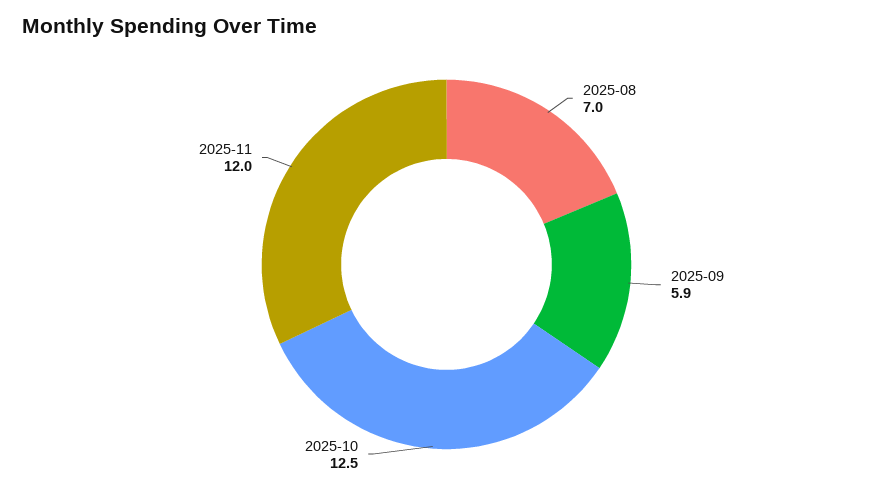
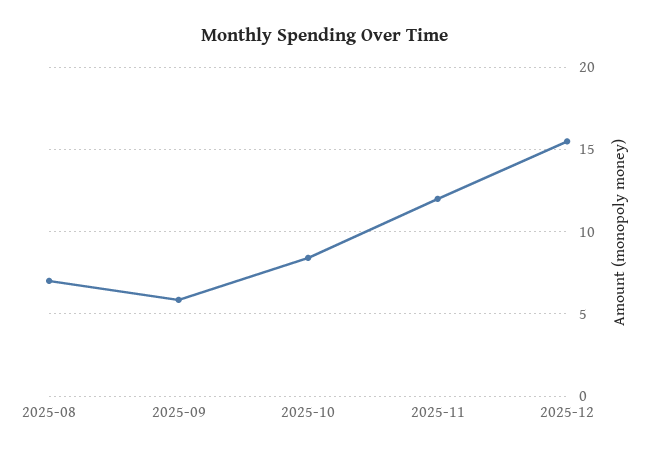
2025-10: 12.5 -> 8.5
2025-12: none -> 15.5

